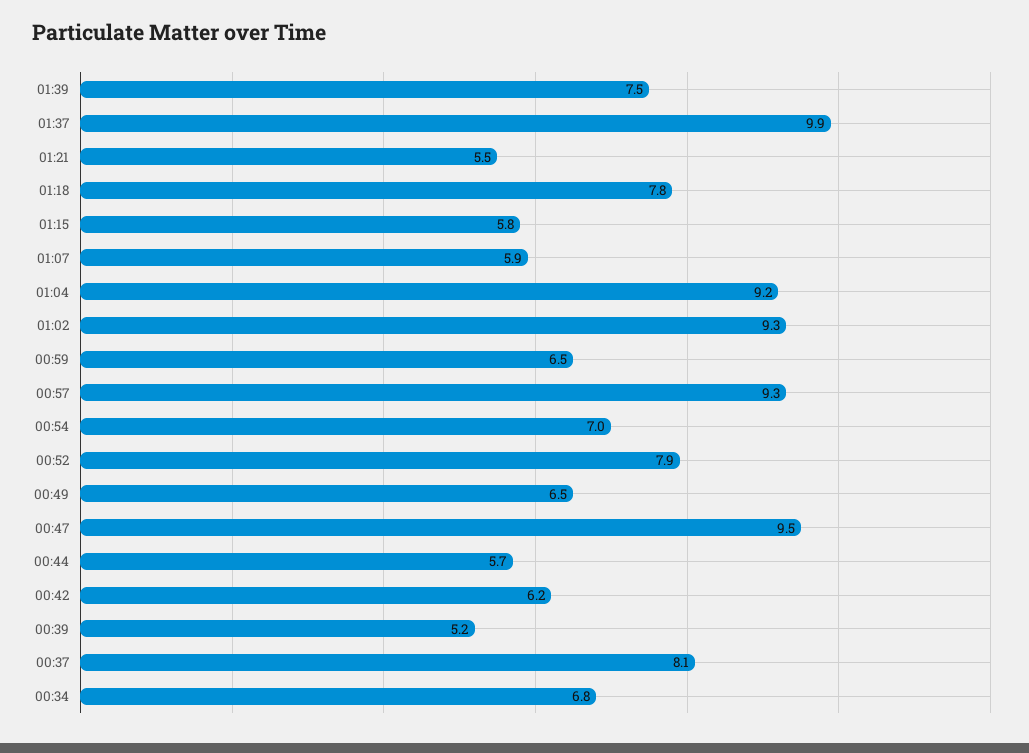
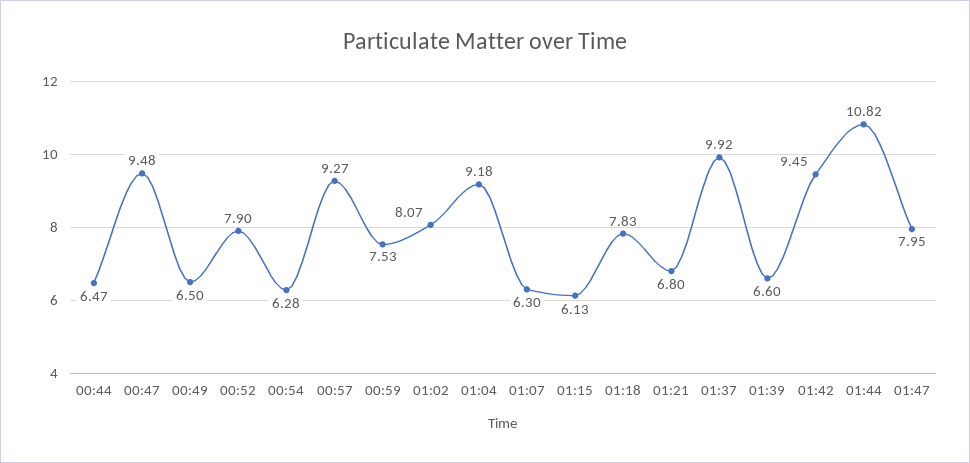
01:39: 7.5 -> 6.6
01:21: 5.5 -> 6.8
01:15: 5.8 -> 6.13
01:07: 5.9 -> 6.3
01:02: 9.3 -> 8.07
00:59: 6.5 -> 7.53
00:54: 7 -> 6.28
00:44: 5.7 -> 6.47
00:42: 6.2 -> none
00:39: 5.2 -> none
00:37: 8.1 -> none
00:34: 6.8 -> none
01:42: none -> 9.45
01:44: none -> 10.82
01:47: none -> 7.95

